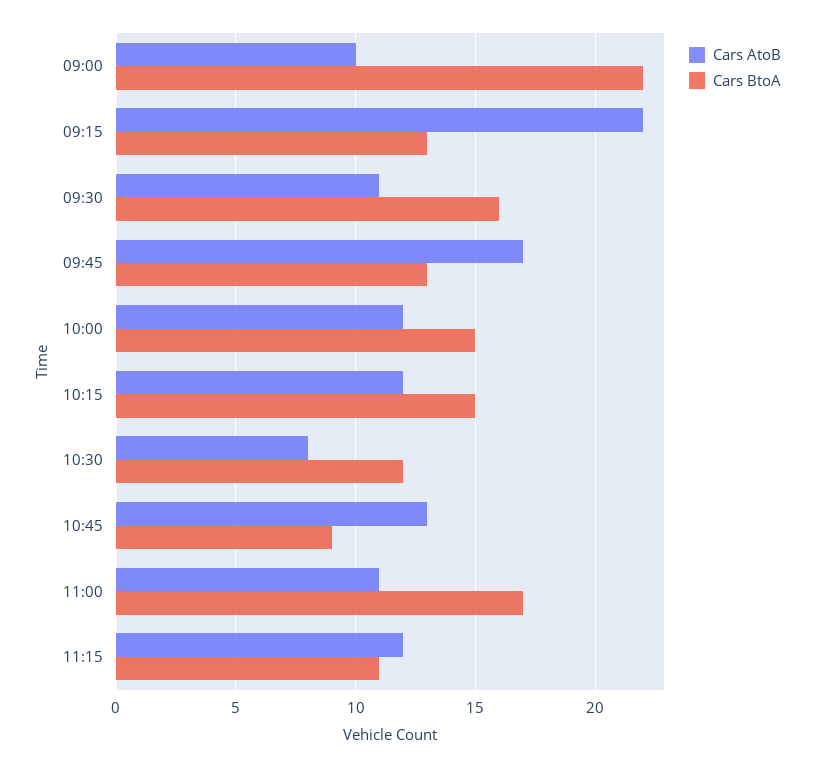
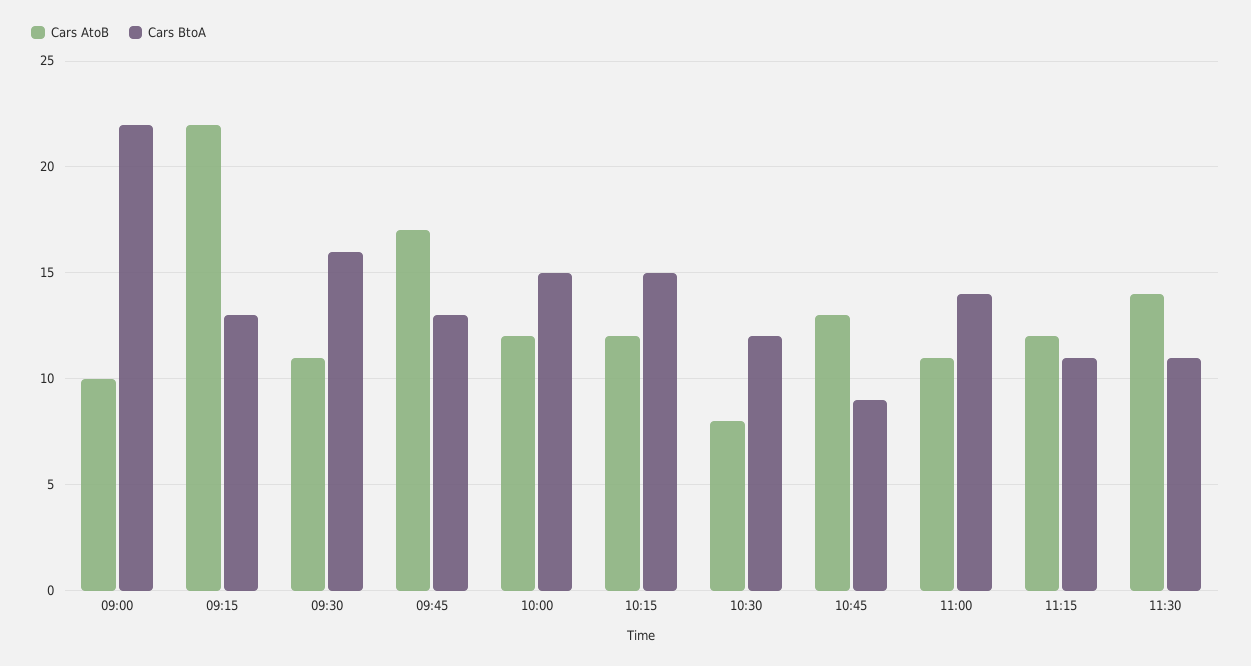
Cars BtoA, 11:00: 17 -> 14
Cars AtoB, 11:30: none -> 14
Cars BtoA, 11:30: none -> 11

